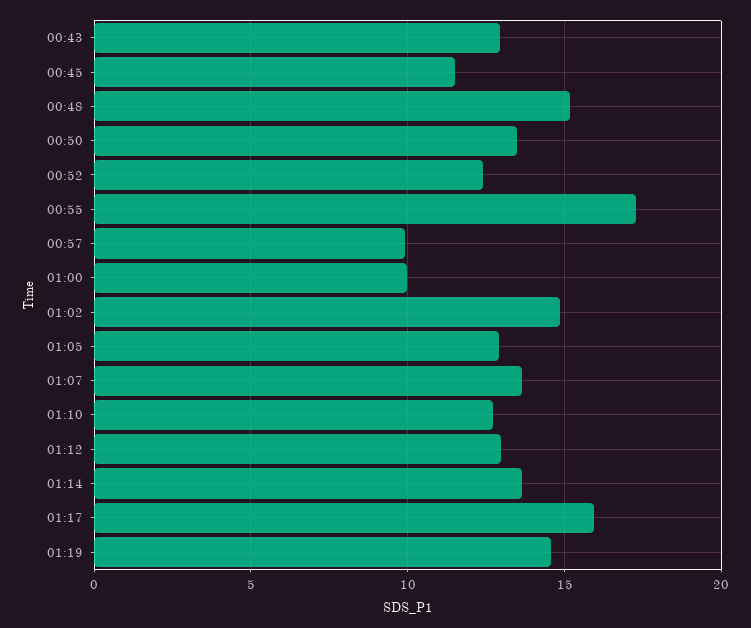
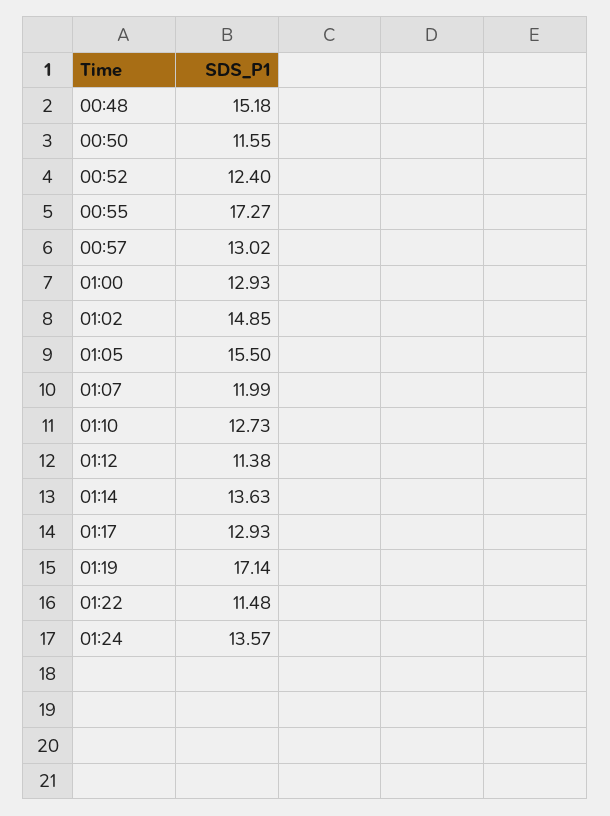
00:43: 13 -> none
00:45: 11.5 -> none
00:50: 13.5 -> 11.55
00:57: 10 -> 13.02
01:00: 10 -> 12.93
01:05: 13 -> 15.5
01:07: 13.5 -> 11.99
01:12: 13 -> 11.38
01:17: 16 -> 12.93
01:19: 14.5 -> 17.14
01:22: none -> 11.48
01:24: none -> 13.57

